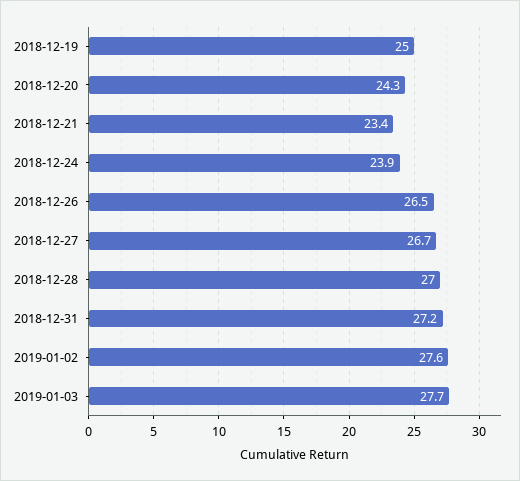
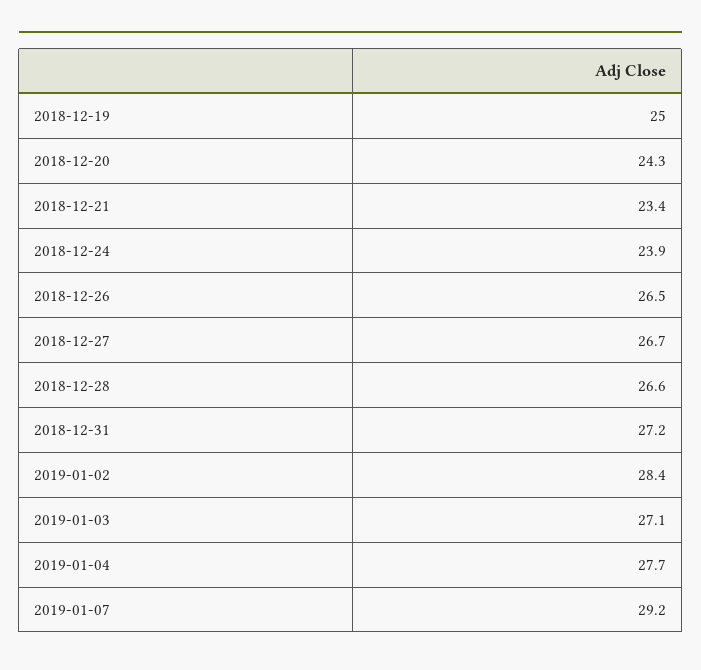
2018-12-28: 27 -> 26.6
2019-01-02: 27.6 -> 28.4
2019-01-03: 27.7 -> 27.1
2019-01-04: none -> 27.7
2019-01-07: none -> 29.2

